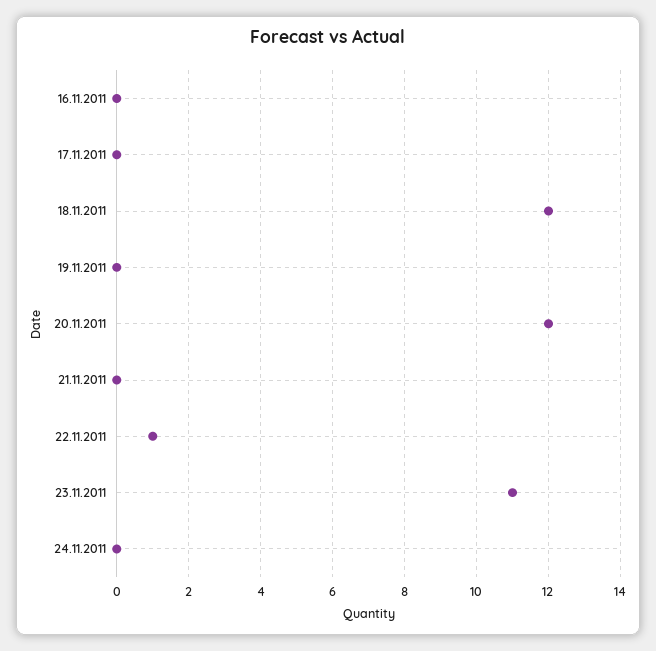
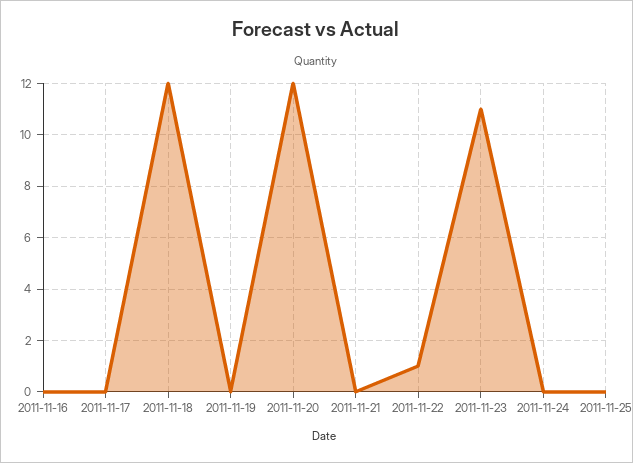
2011-11-25: none -> 0

